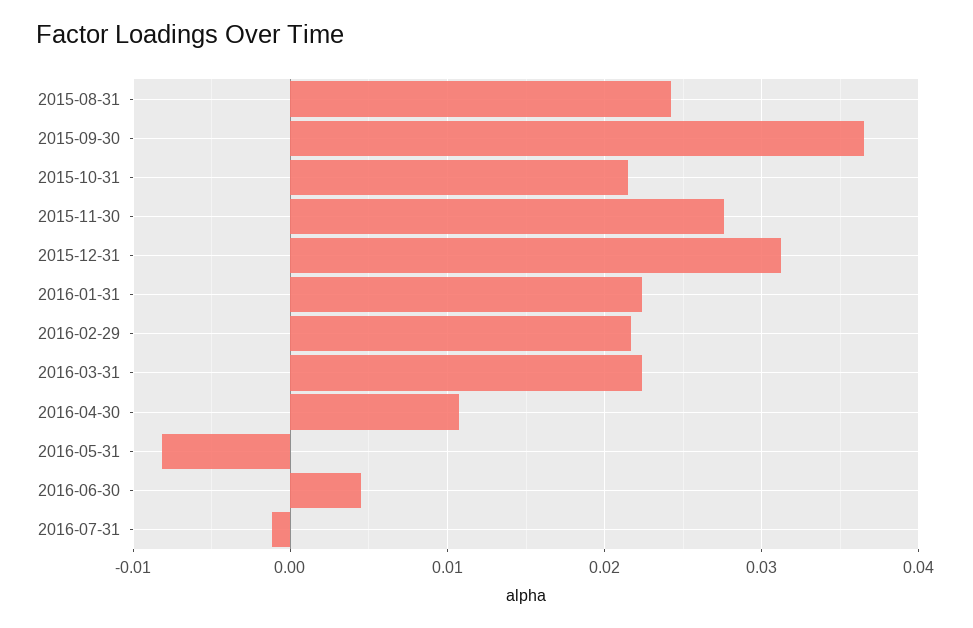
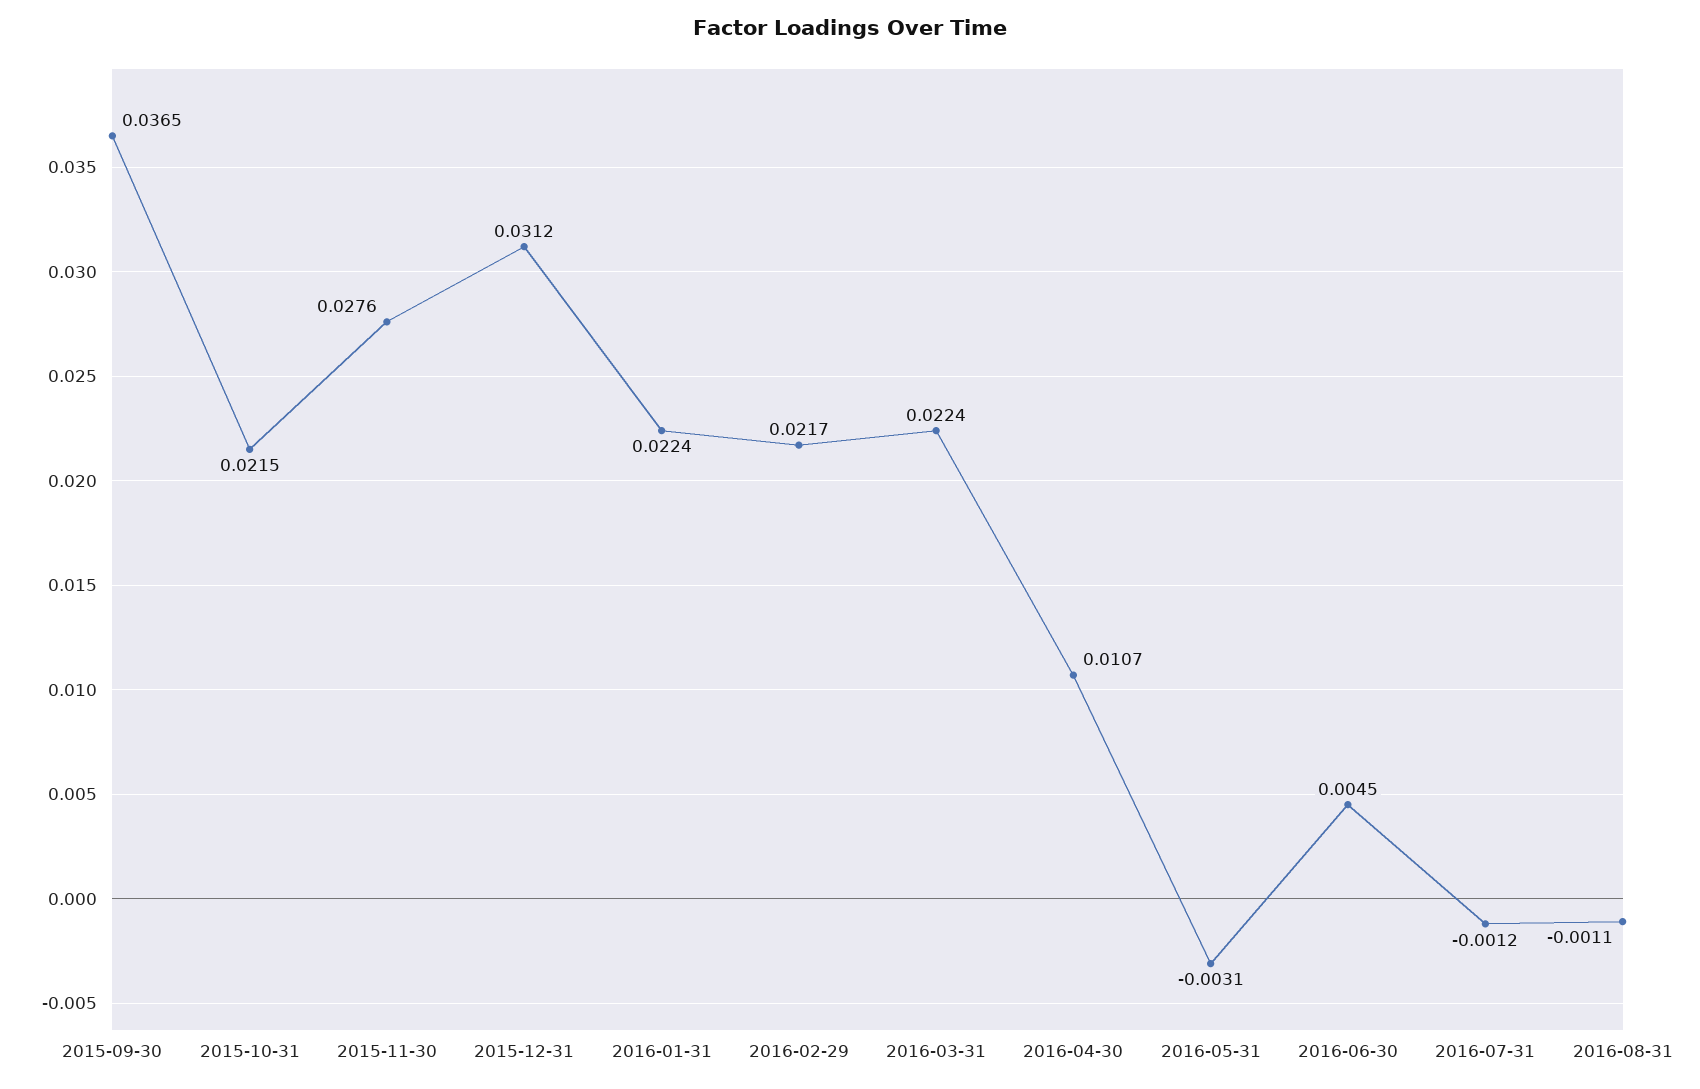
2015-08-31: 0.024 -> none
2016-05-31: -0.008 -> -0.0031
2016-08-31: none -> -0.0011

